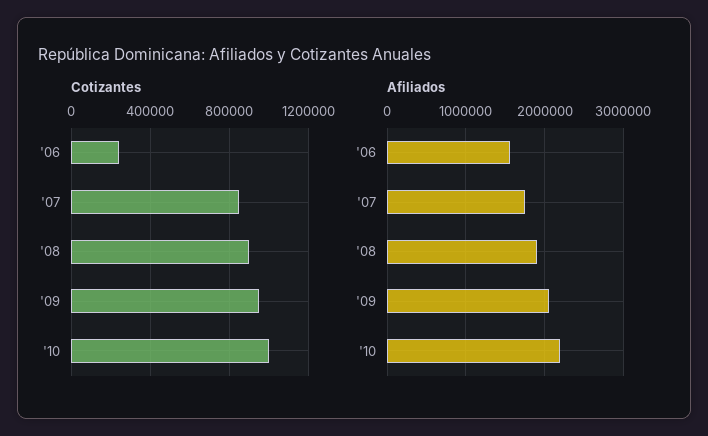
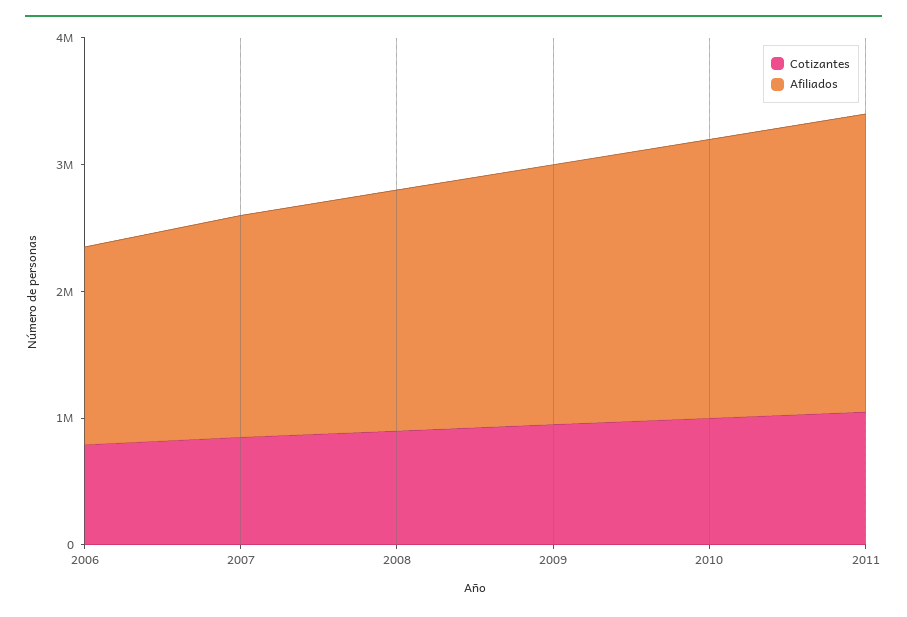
Cotizantes, '06: 250000 -> 800000
Cotizantes, 2011: none -> 1000000
Afiliados, 2011: none -> 2400000

